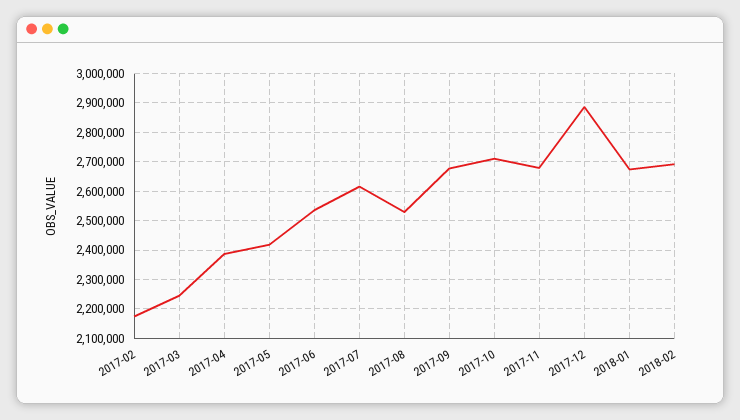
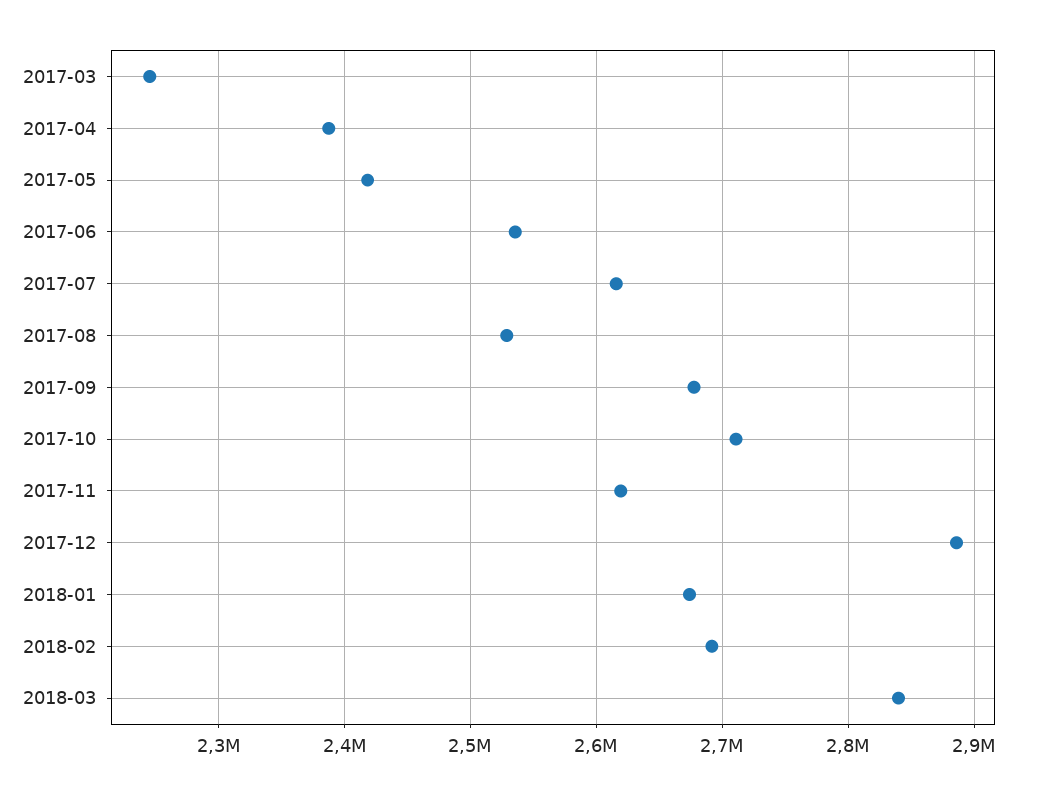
2017-02: 2175000 -> none
2017-11: 2675000 -> 2620000
2018-03: none -> 2840000

